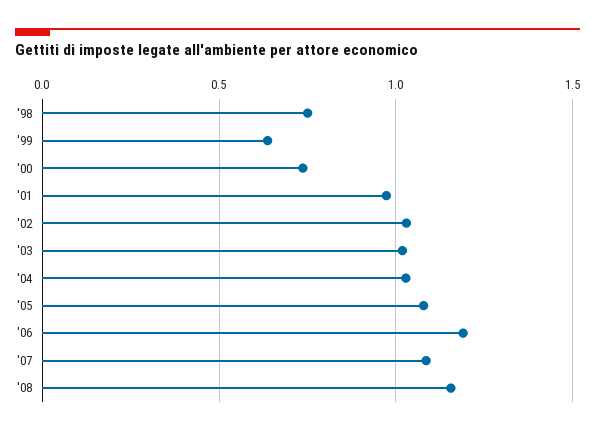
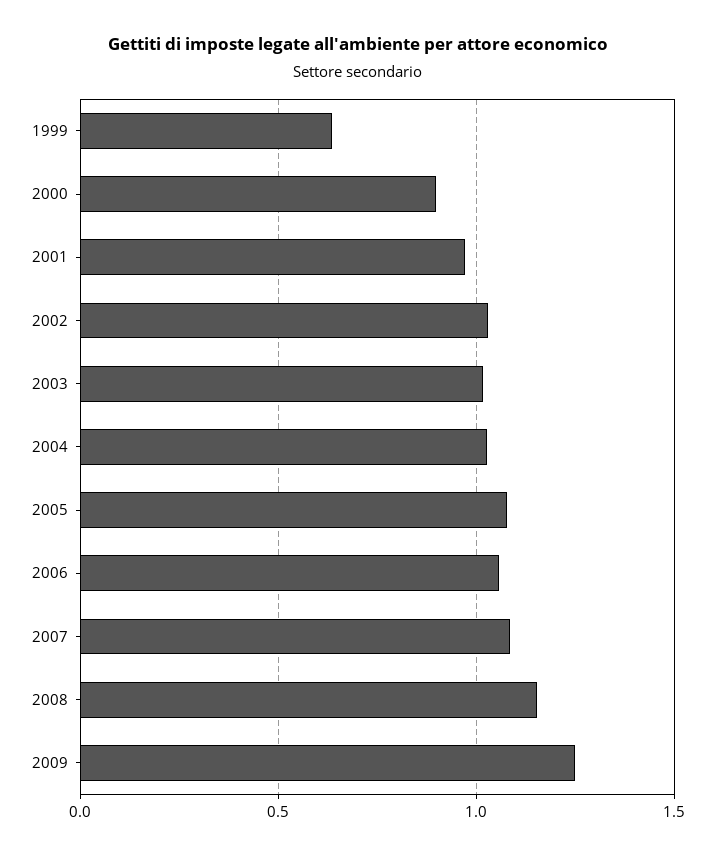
'98: 0.75 -> none
'00: 0.75 -> 0.9
'06: 1.2 -> 1.05
2009: none -> 1.25

